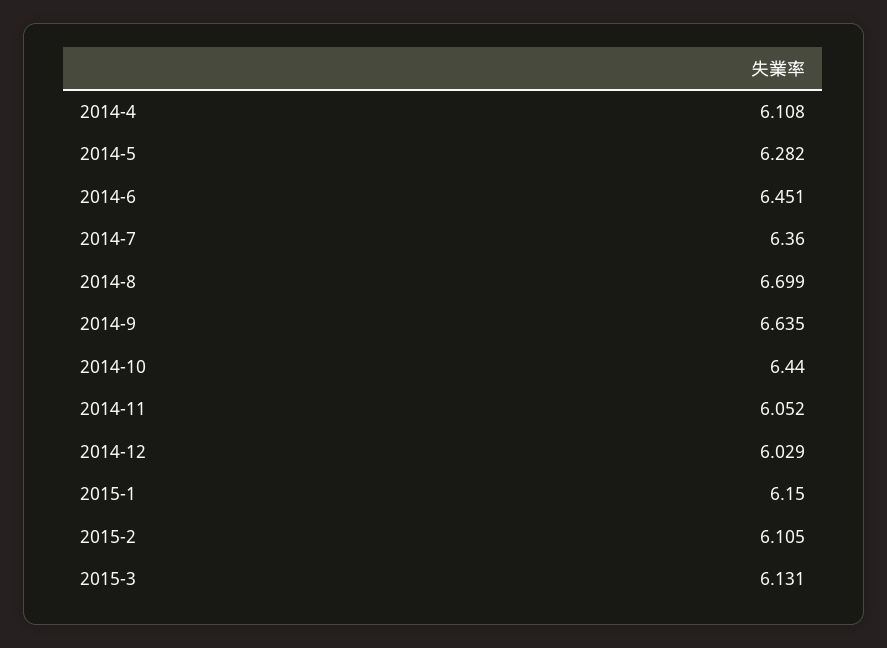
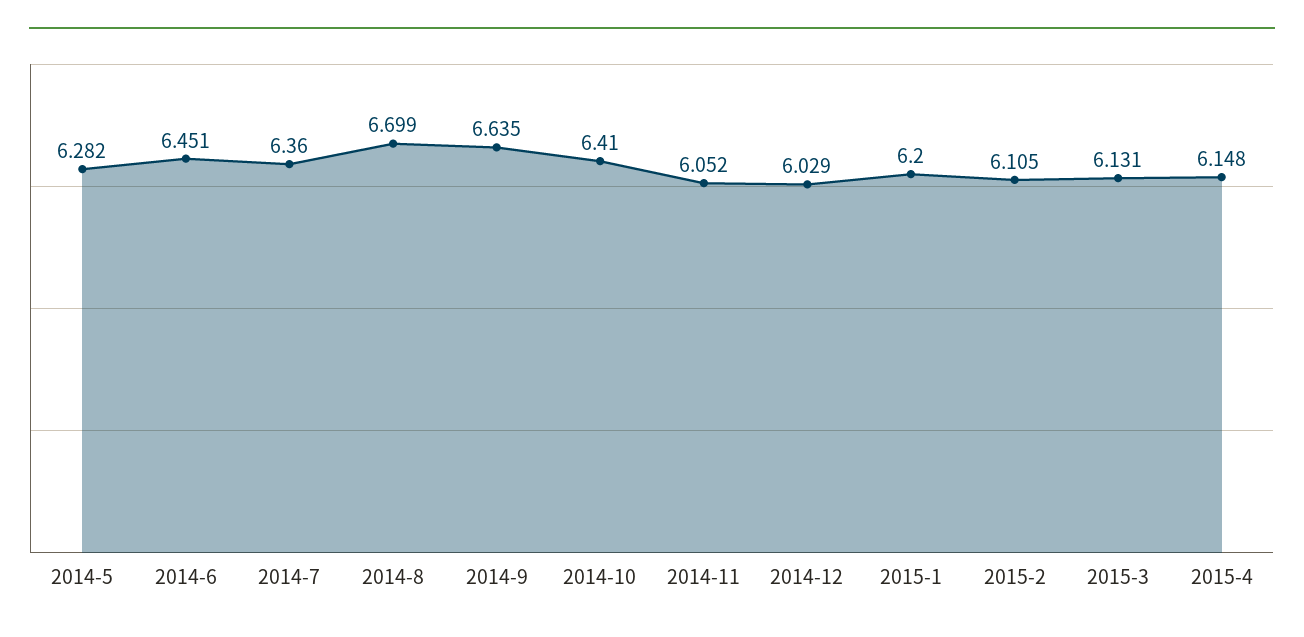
2014-4: 6.108 -> none
2014-10: 6.44 -> 6.41
2015-1: 6.15 -> 6.2
2015-4: none -> 6.148

